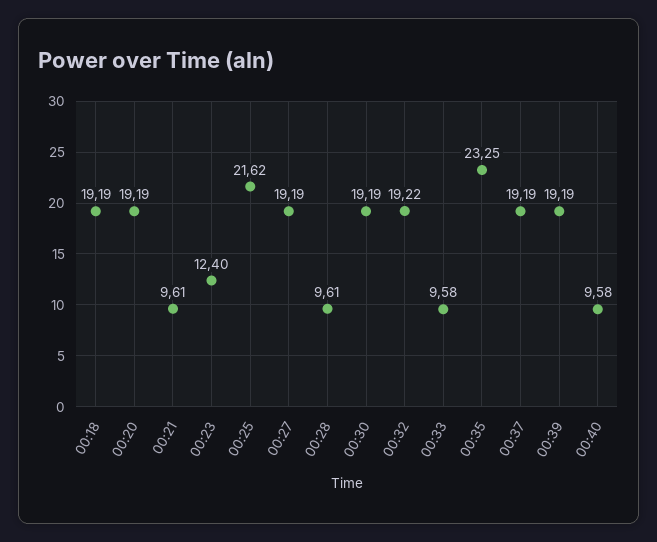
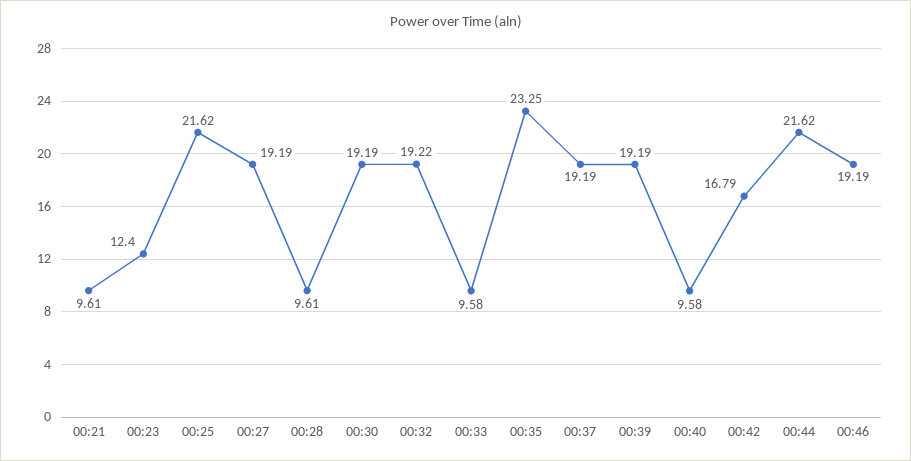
00:18: 19.19 -> none
00:20: 19.19 -> none
00:42: none -> 16.79
00:44: none -> 21.62
00:46: none -> 19.19

